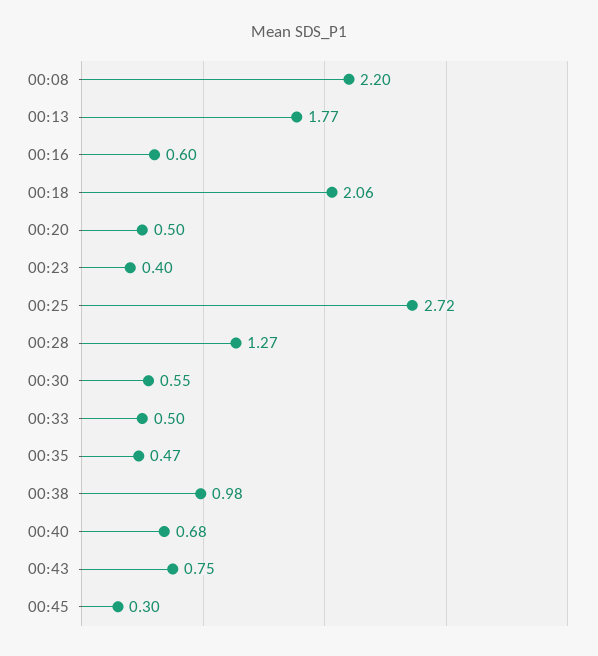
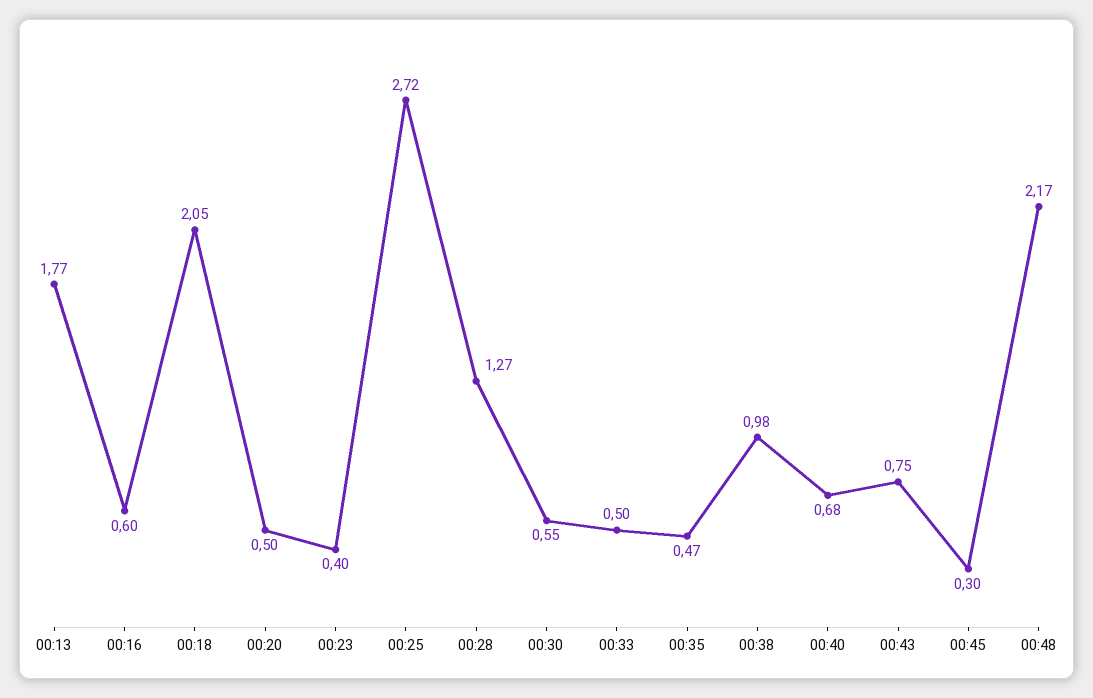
00:08: 2.2 -> none
00:18: 2.06 -> 2.05
00:48: none -> 2.17

